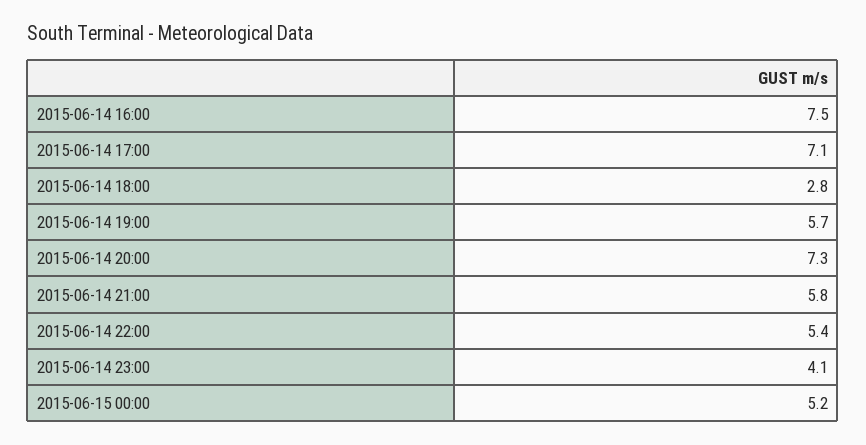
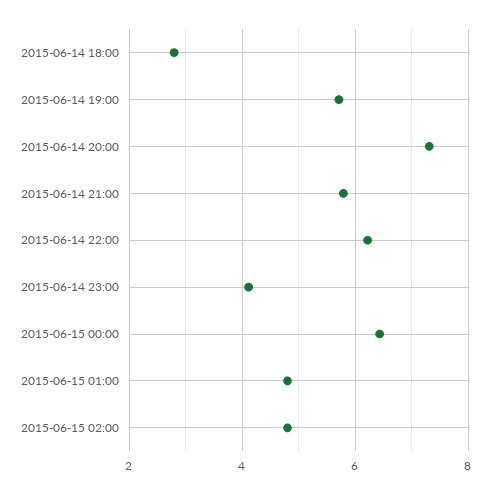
2015-06-14 16:00: 7.5 -> none
2015-06-14 17:00: 7.1 -> none
2015-06-14 22:00: 5.4 -> 6.2
2015-06-15 00:00: 5.2 -> 6.4
2015-06-15 01:00: none -> 4.8
2015-06-15 02:00: none -> 4.8

